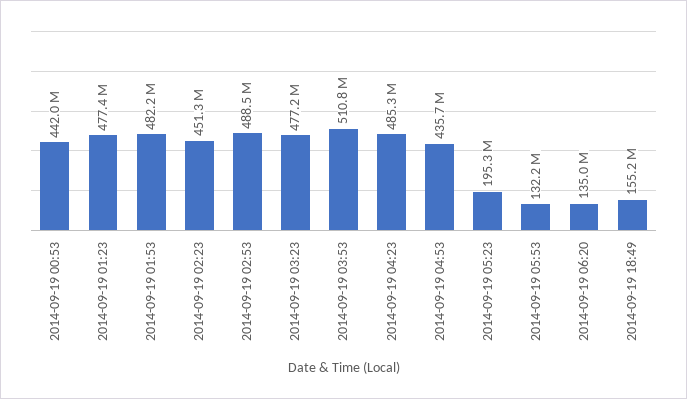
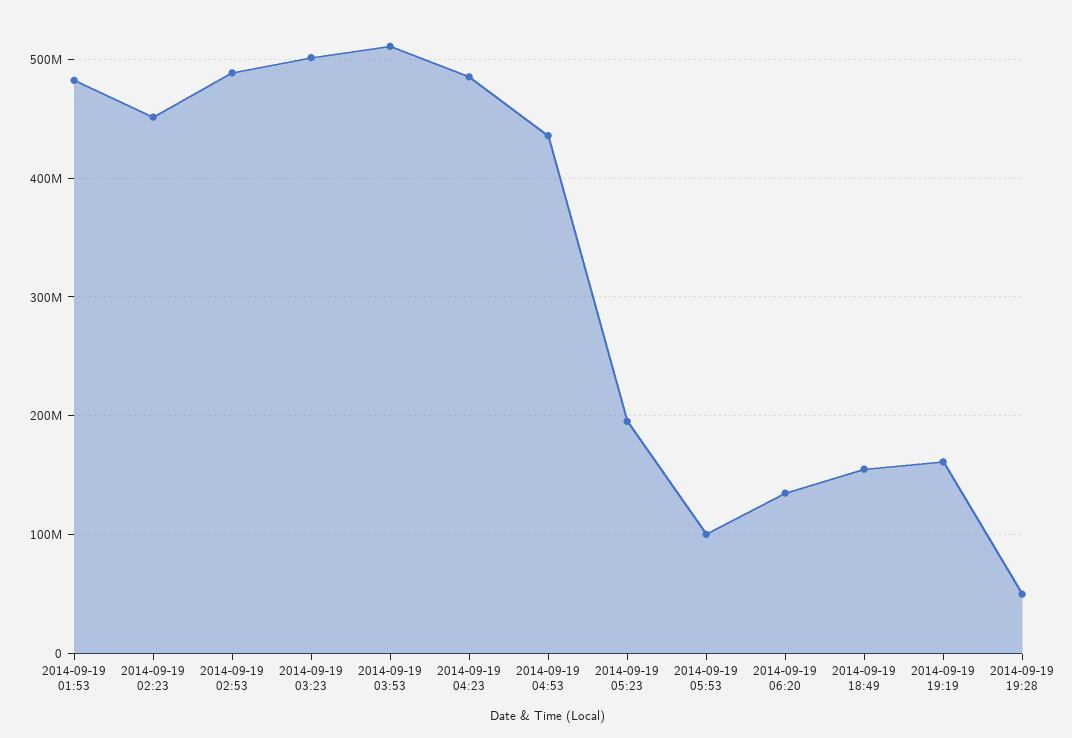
2014-09-19 00:53: 442000000 -> none
2014-09-19 01:23: 477400000 -> none
2014-09-19 03:23: 477200000 -> 500000000
2014-09-19 05:53: 132200000 -> 100000000
2014-09-19 19:19: none -> 160000000
2014-09-19 19:28: none -> 50000000

